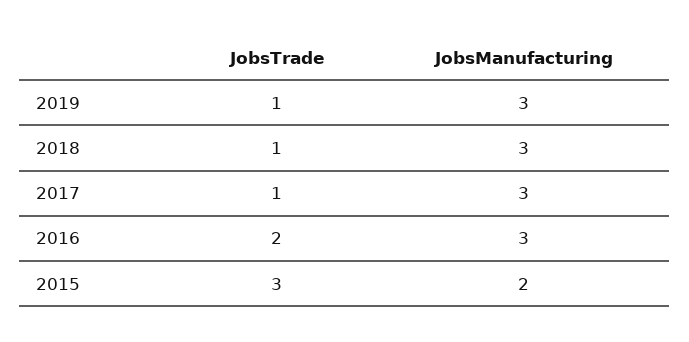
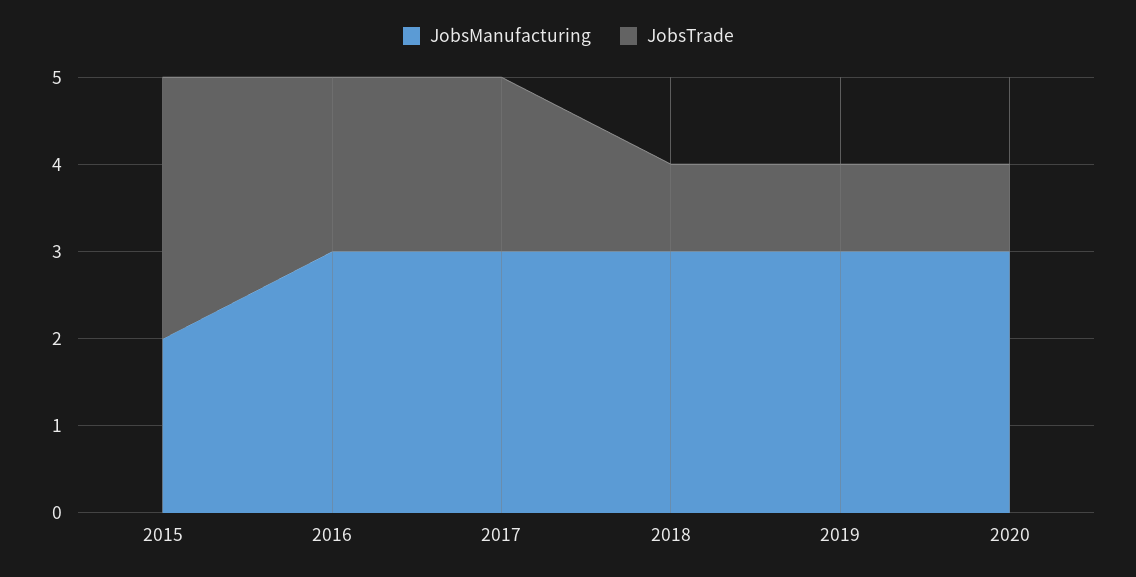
JobsTrade, 2017: 1 -> 2
JobsManufacturing, 2020: none -> 3
JobsTrade, 2020: none -> 1

